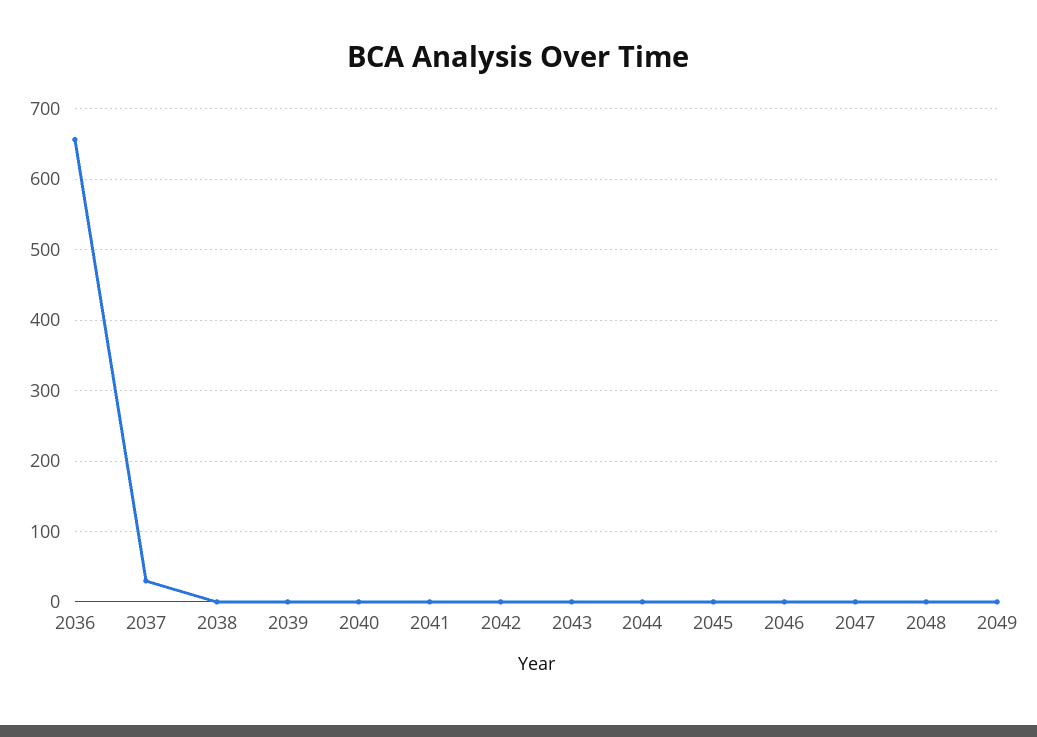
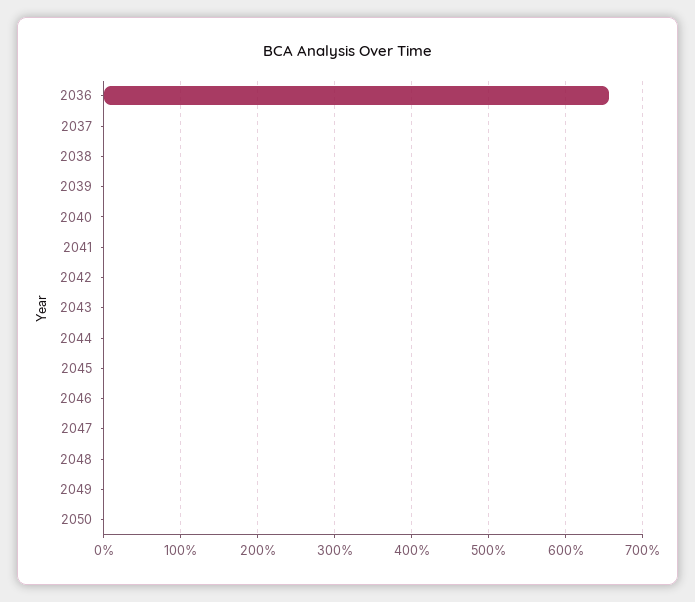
2037: 30 -> 0
2050: none -> 0

